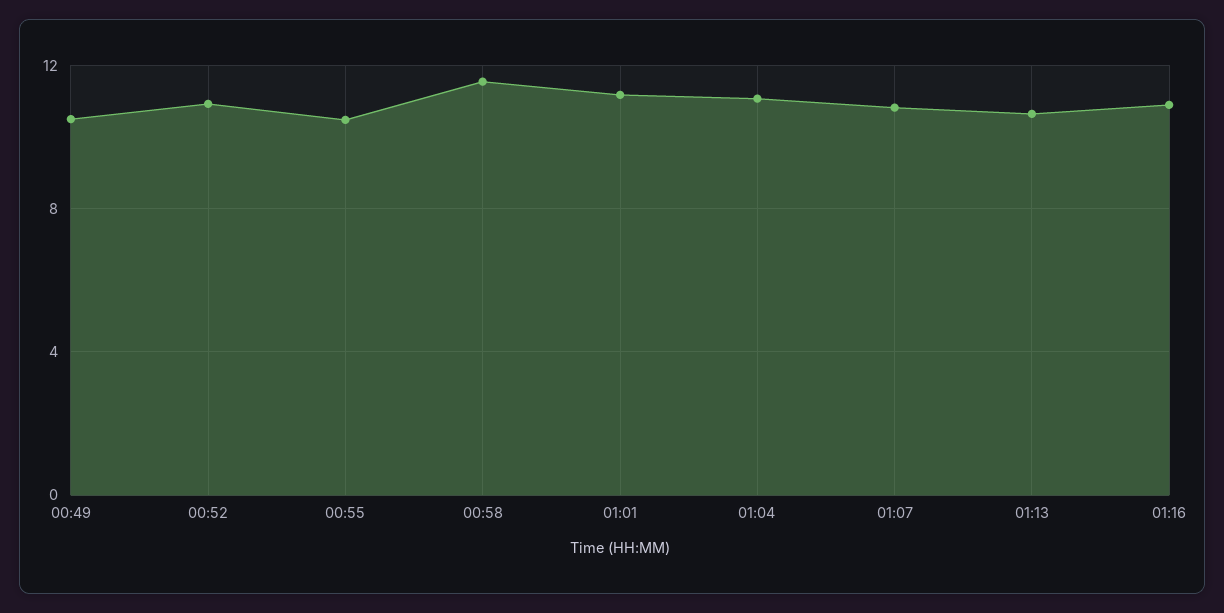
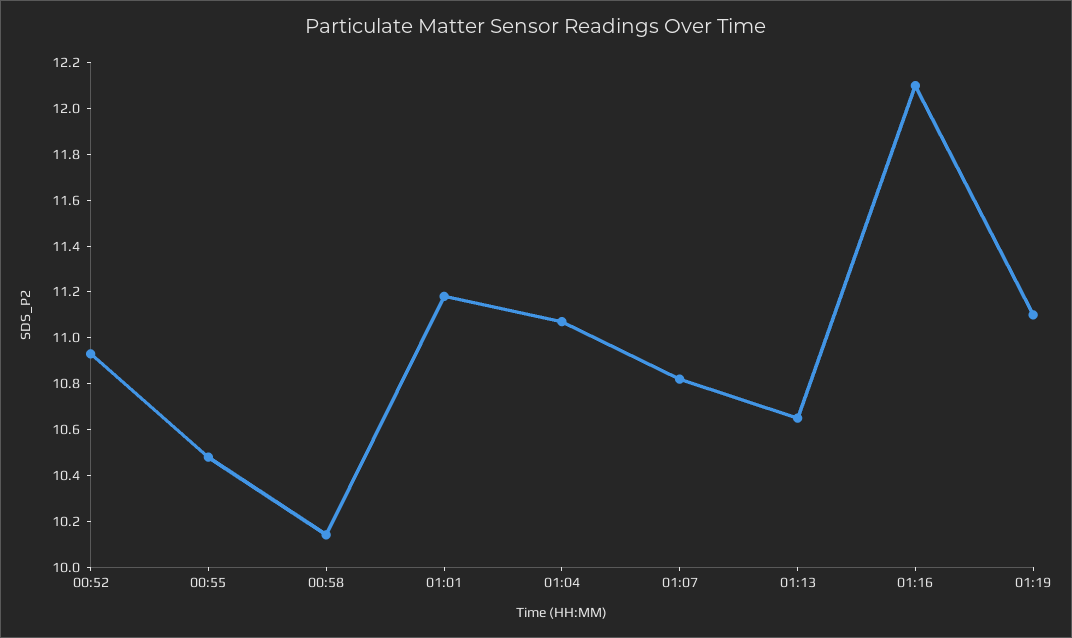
00:49: 10.5 -> none
00:58: 11.5 -> 10.15
01:16: 11 -> 12.1
01:19: none -> 11.1

